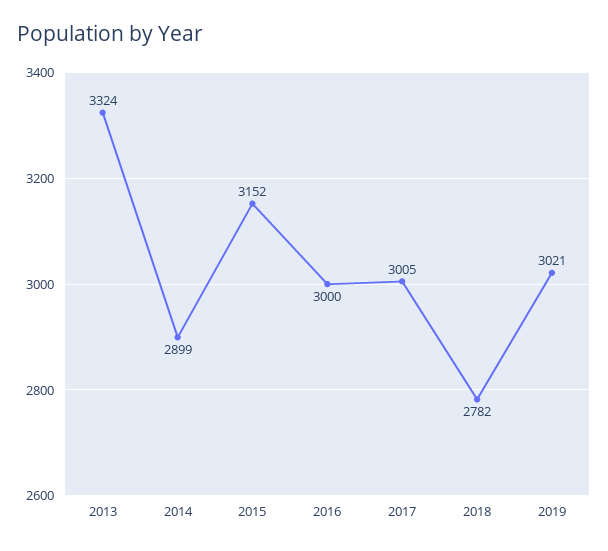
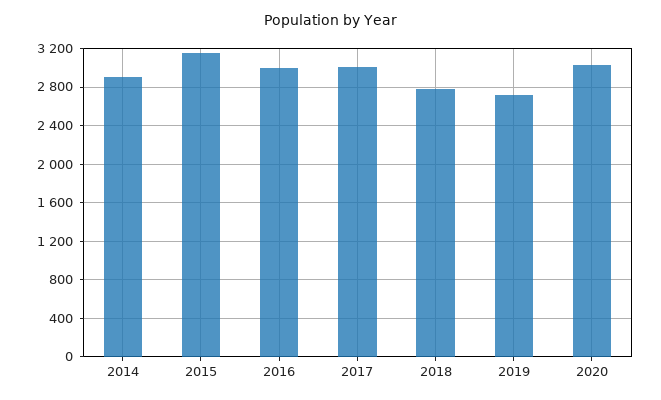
2013: 3324 -> none
2019: 3021 -> 2700
2020: none -> 3000

